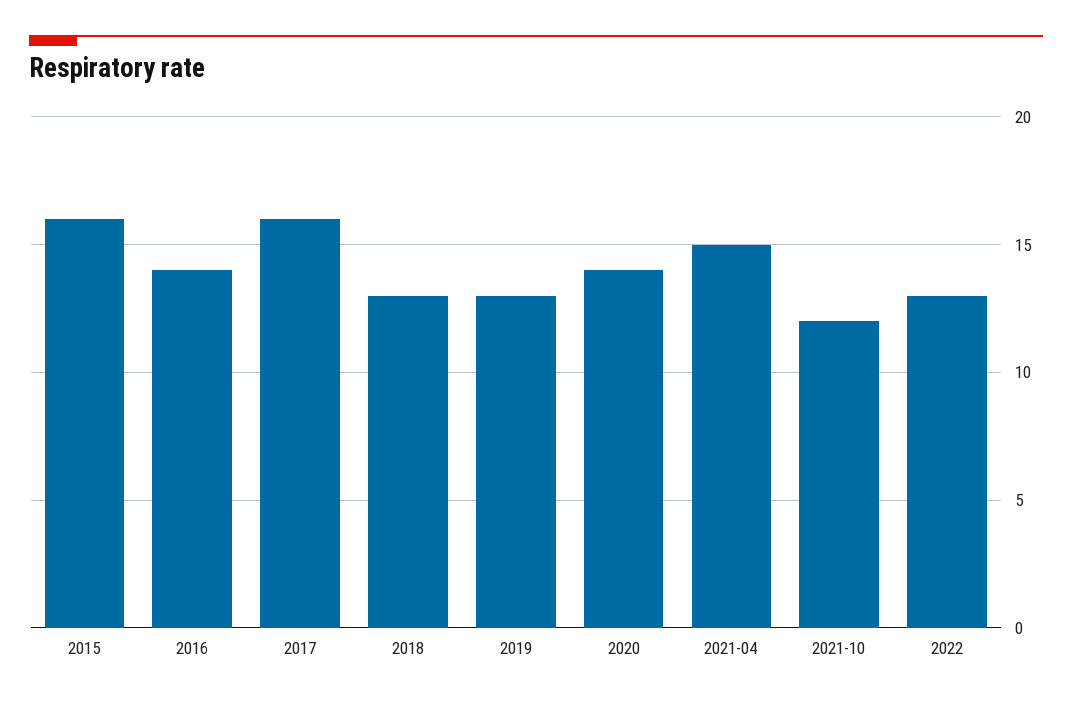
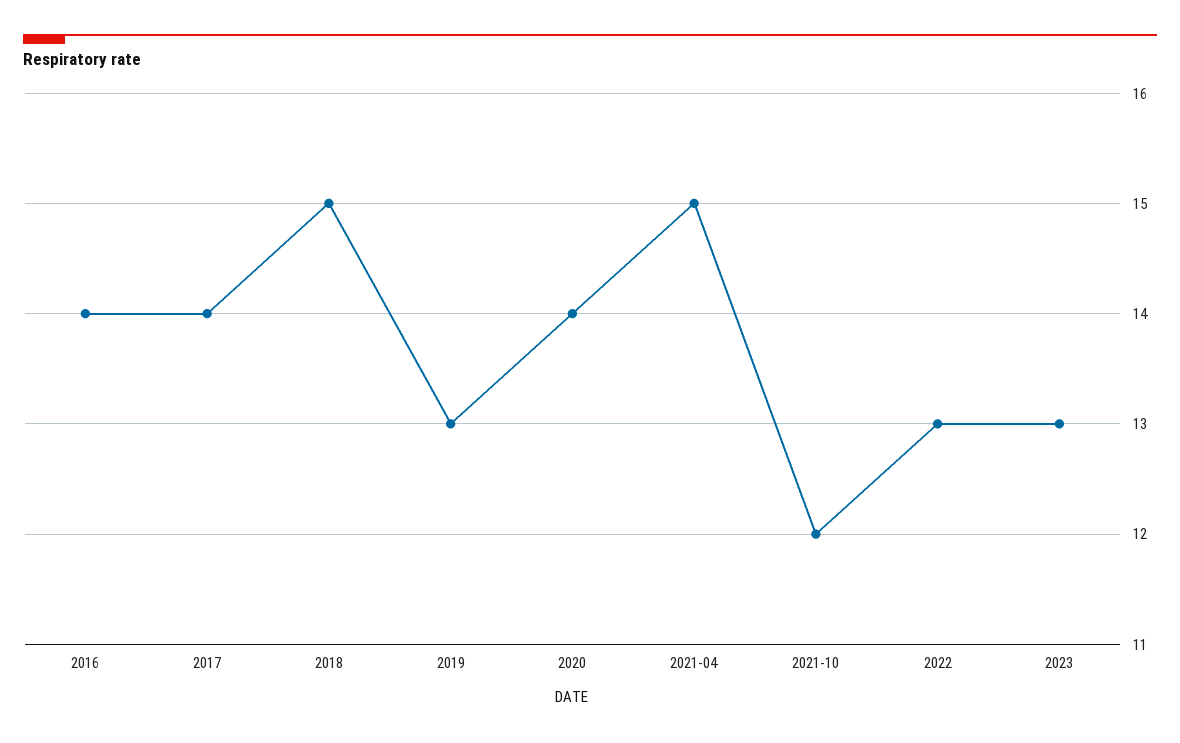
2015: 16 -> none
2017: 16 -> 14
2018: 13 -> 15
2023: none -> 13

